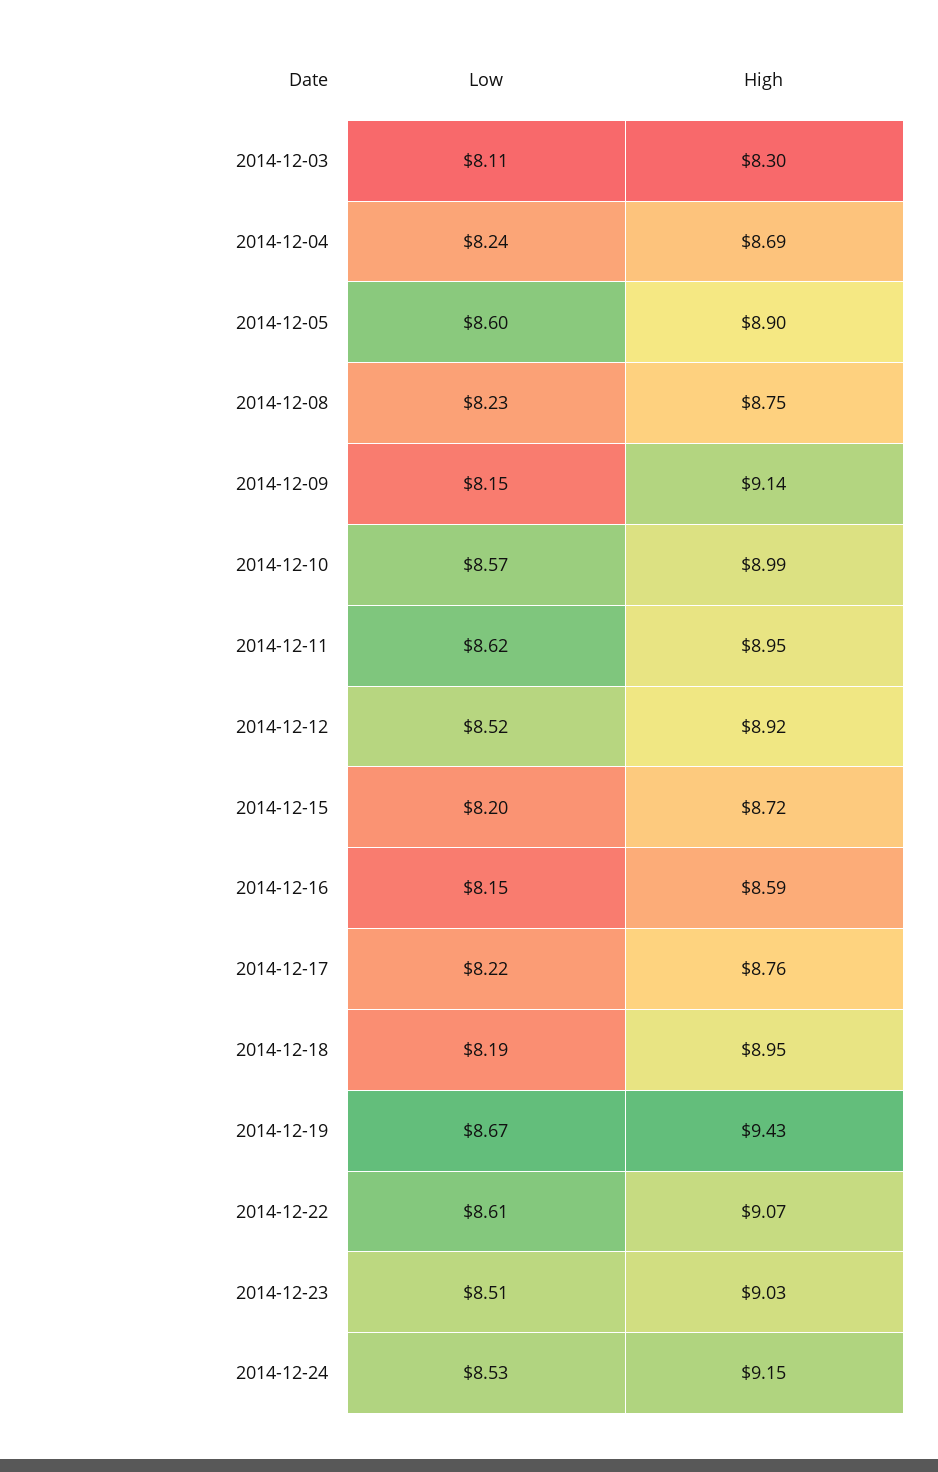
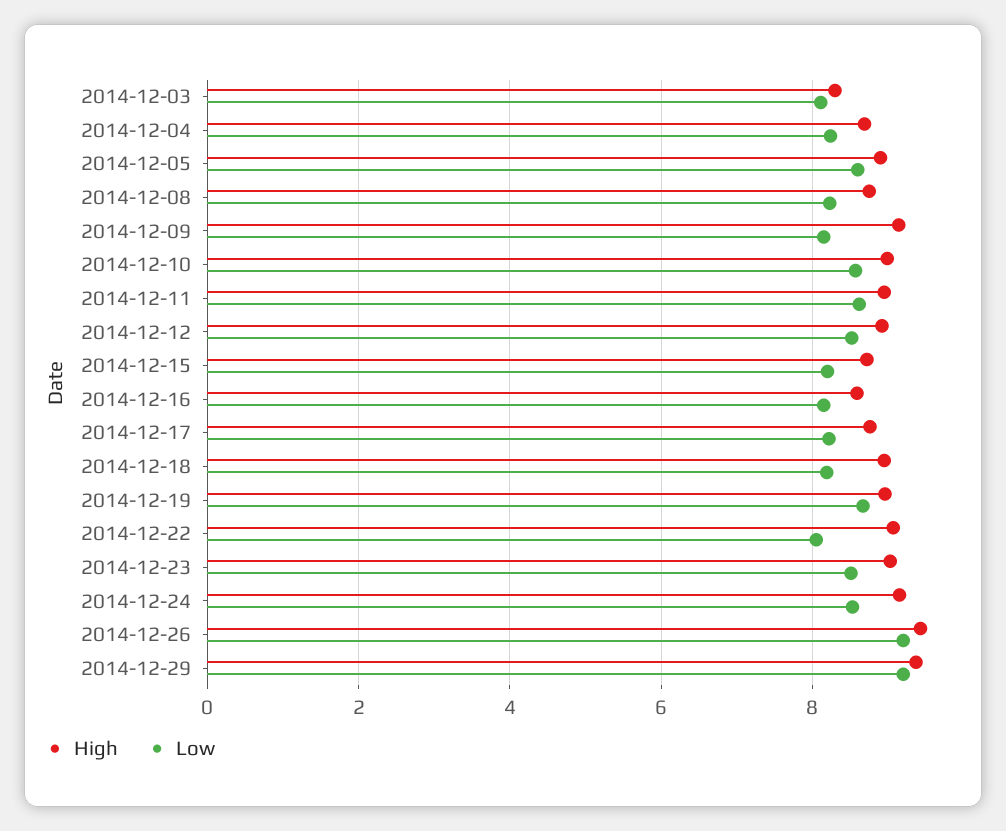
High, 2014-12-19: 9.43 -> 9
Low, 2014-12-22: 8.61 -> 8
High, 2014-12-26: none -> 9.4
Low, 2014-12-26: none -> 9.2
High, 2014-12-29: none -> 9.4
Low, 2014-12-29: none -> 9.2

